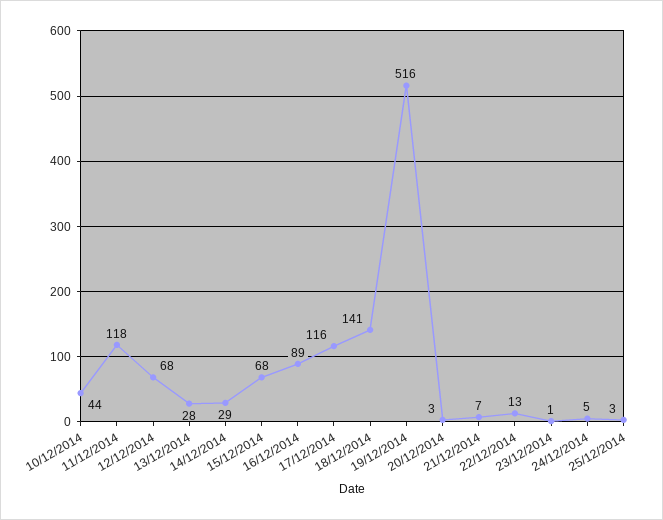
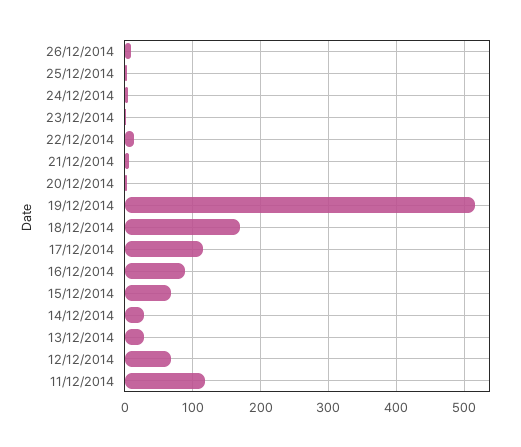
10/12/2014: 44 -> none
18/12/2014: 141 -> 170
26/12/2014: none -> 10

